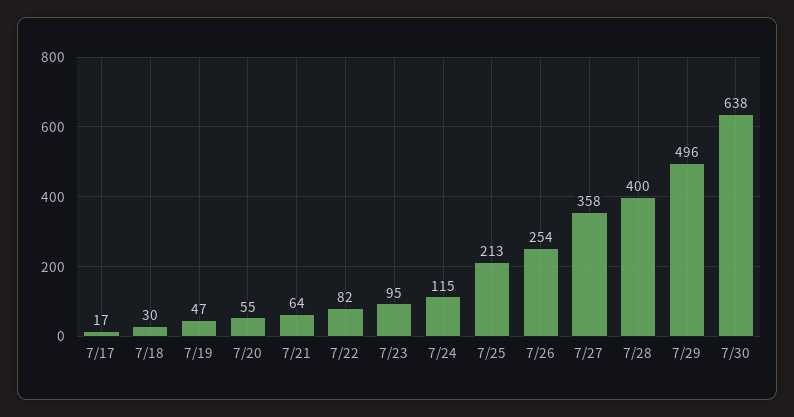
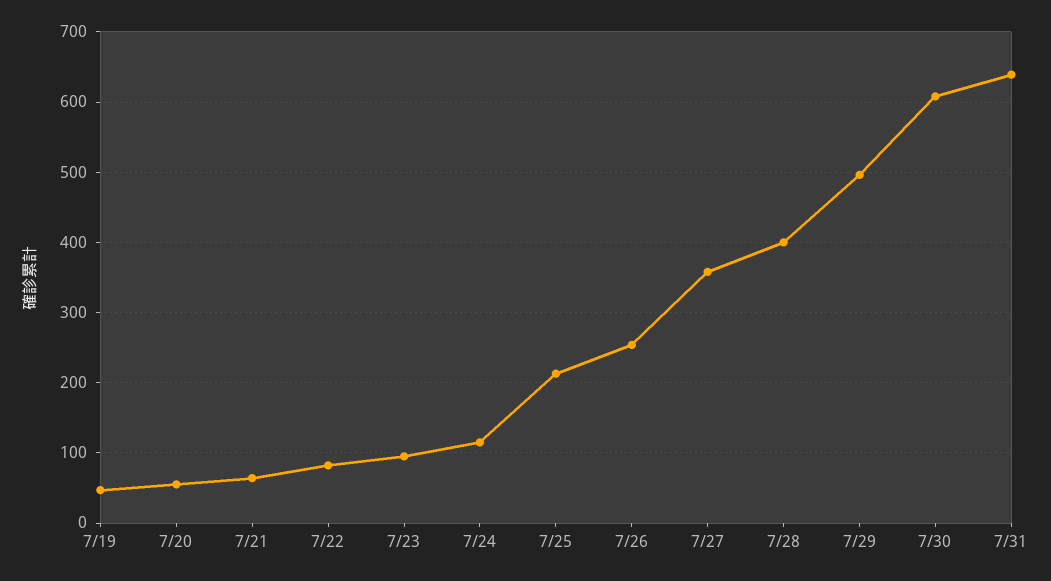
7/17: 17 -> none
7/18: 30 -> none
7/30: 638 -> 610
7/31: none -> 640

